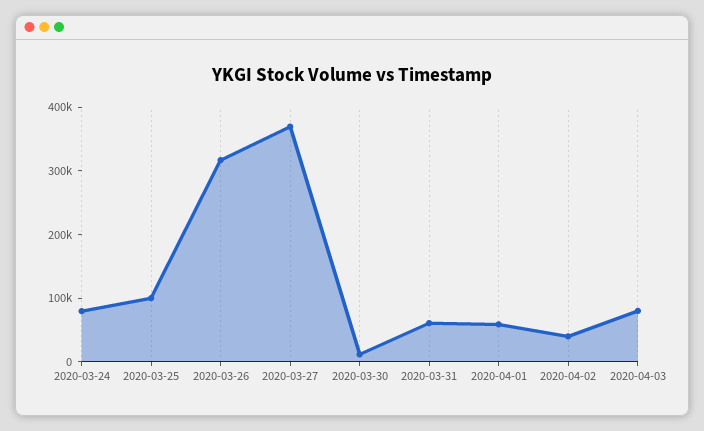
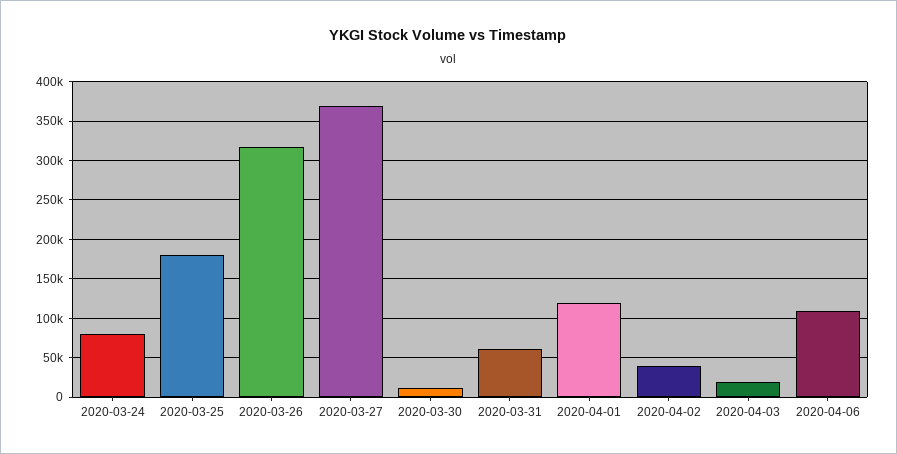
2020-03-25: 100000 -> 180000
2020-04-01: 60000 -> 120000
2020-04-03: 80000 -> 20000
2020-04-06: none -> 110000

